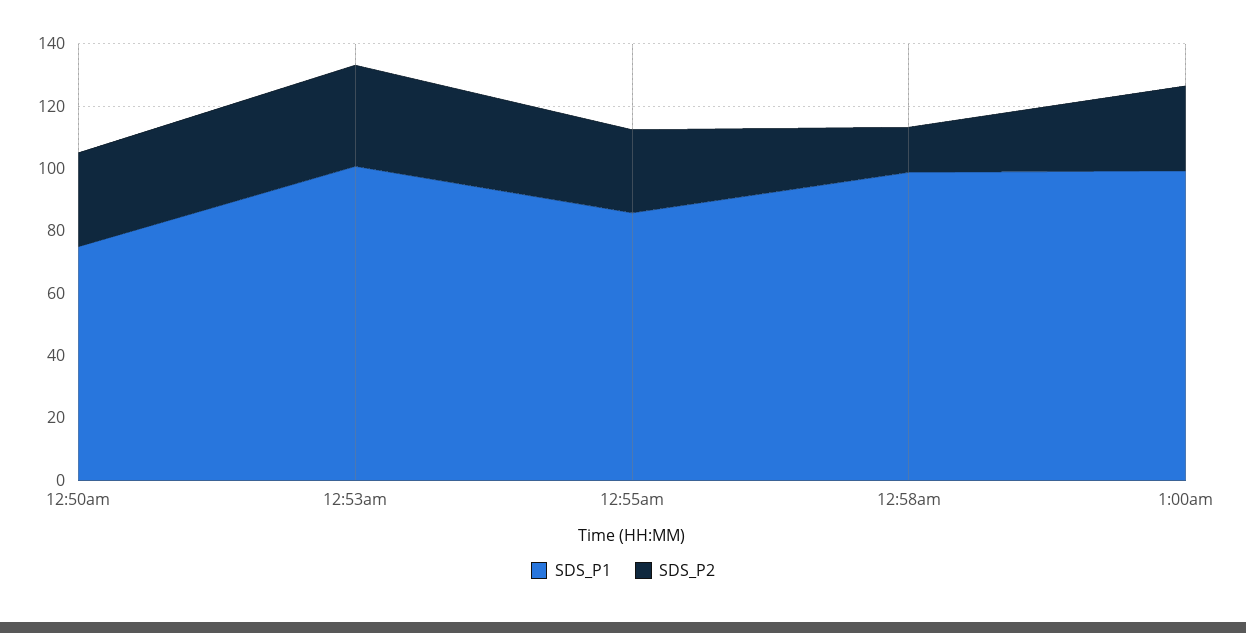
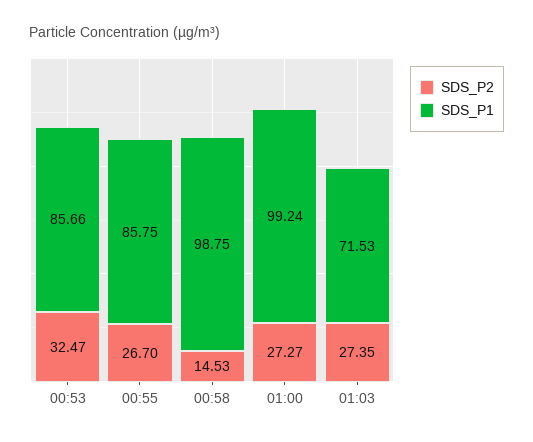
SDS_P1, 12:50am: 75 -> none
SDS_P2, 12:50am: 30 -> none
SDS_P1, 12:53am: 100 -> 85.66
SDS_P2, 01:03: none -> 27.35
SDS_P1, 01:03: none -> 71.53

